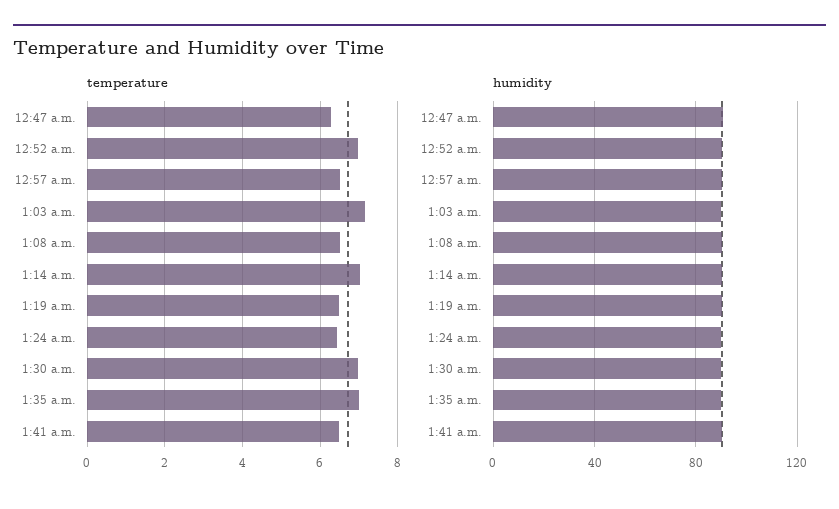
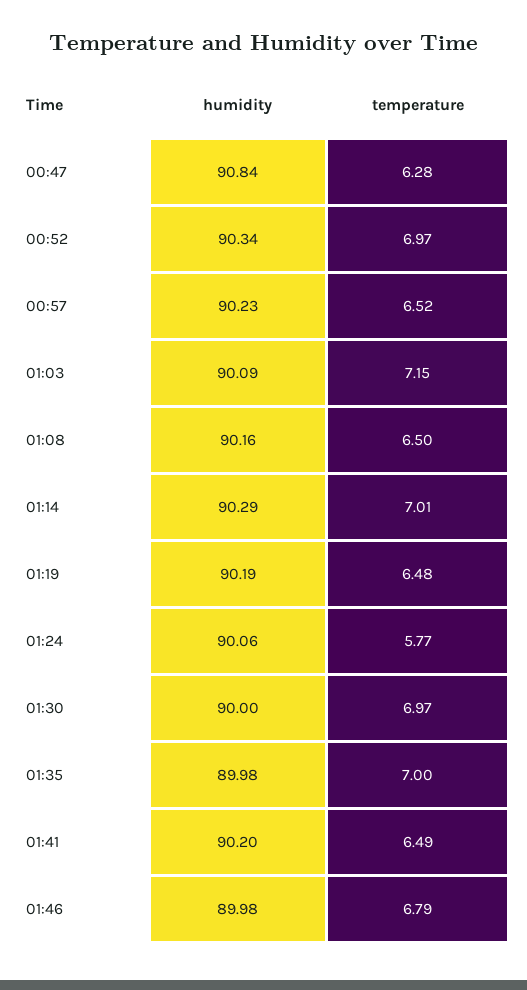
temperature, 1:24 a.m.: 6.4 -> 5.77
humidity, 01:46: none -> 89.98
temperature, 01:46: none -> 6.79

